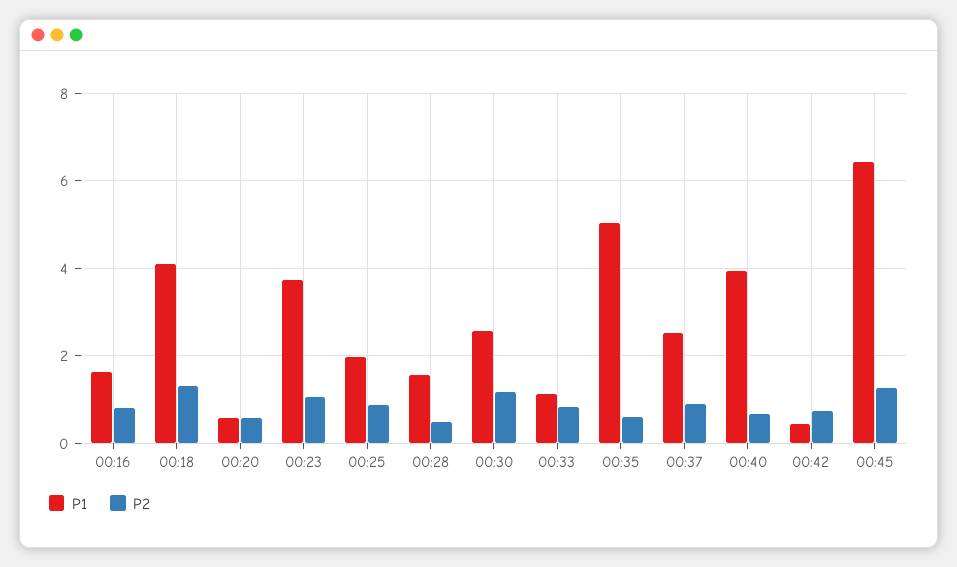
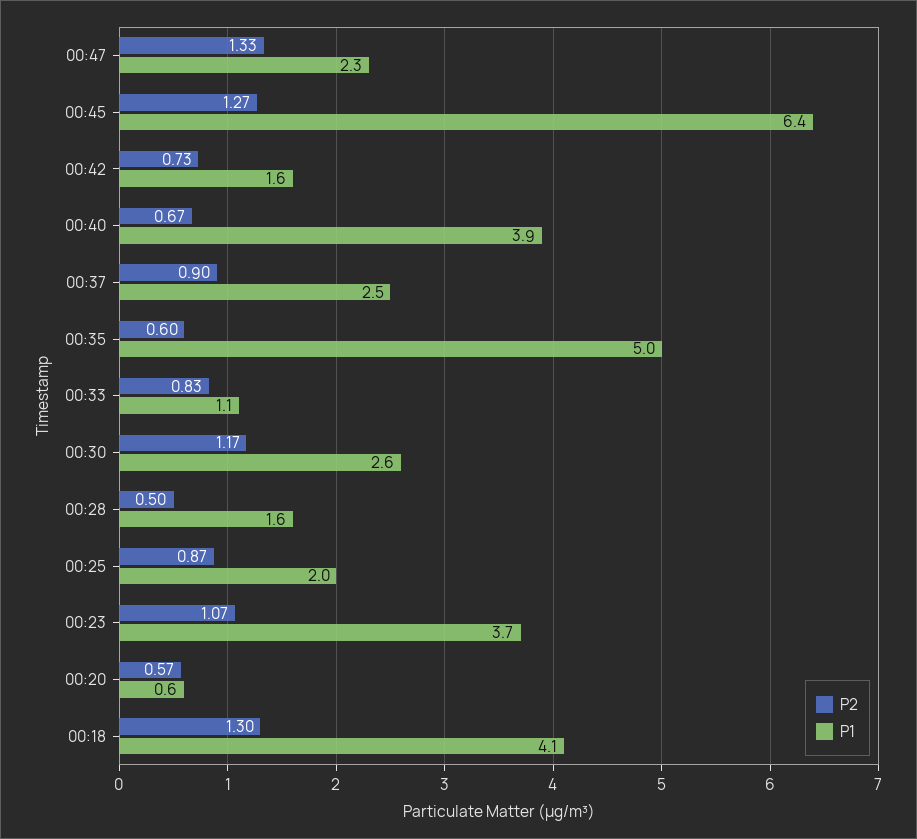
P1, 00:16: 1.6 -> none
P2, 00:16: 0.8 -> none
P1, 00:42: 0.4 -> 1.6
P2, 00:47: none -> 1.33
P1, 00:47: none -> 2.3

